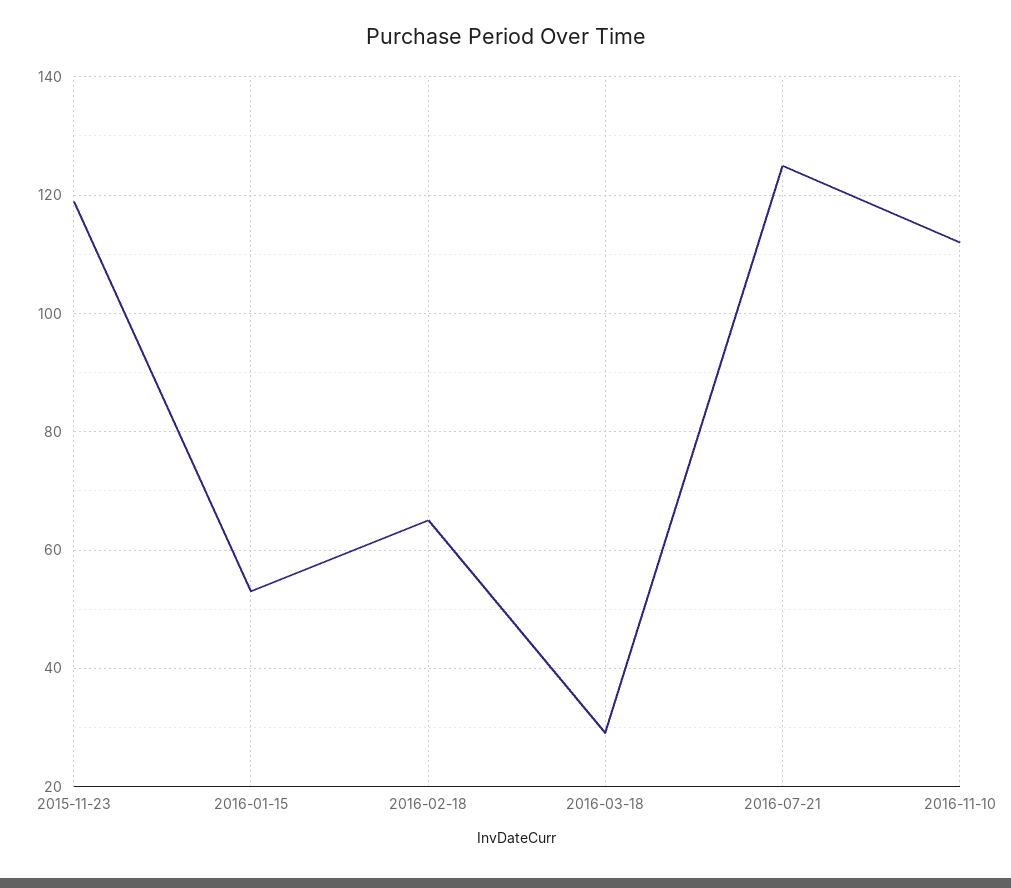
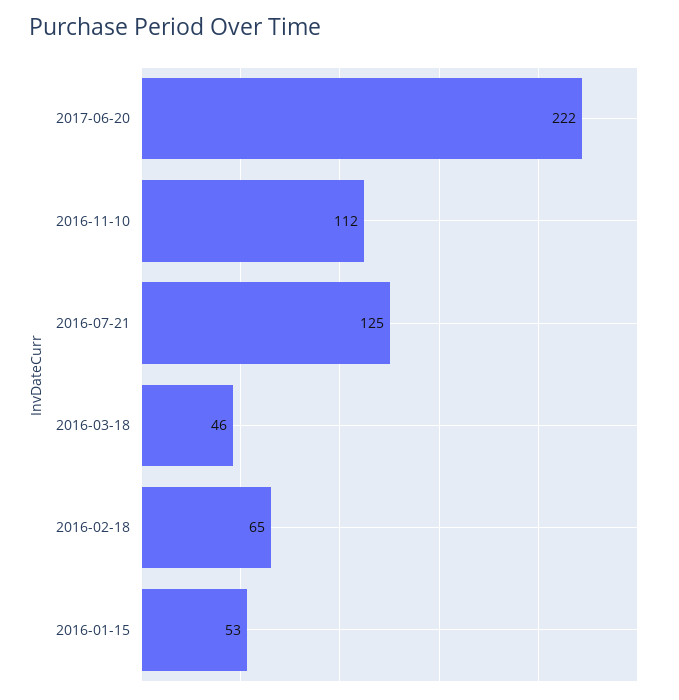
2015-11-23: 120 -> none
2016-03-18: 30 -> 46
2017-06-20: none -> 222

